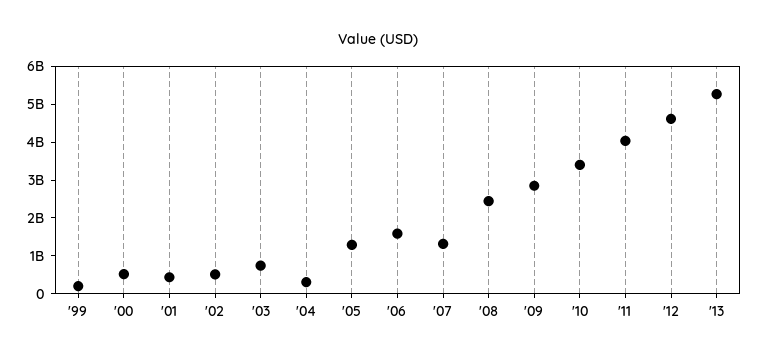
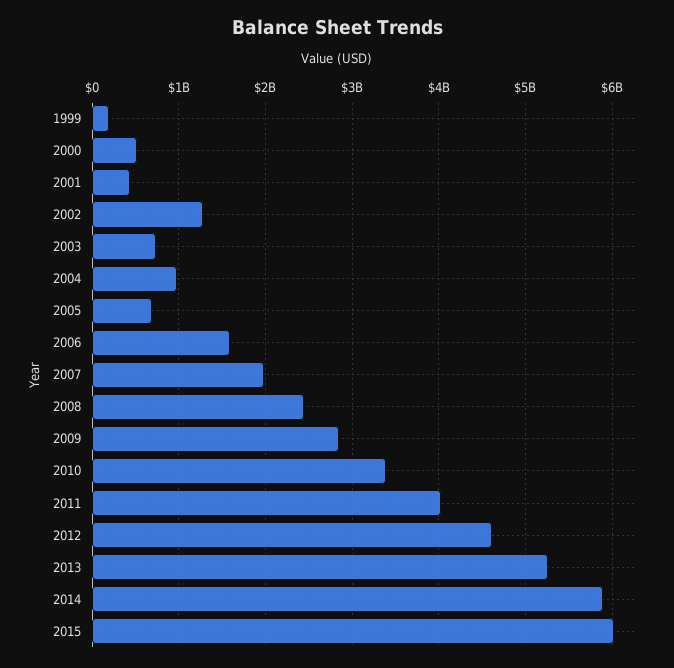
'02: 500000000 -> 1300000000
'04: 250000000 -> 1000000000
'05: 1250000000 -> 700000000
'07: 1250000000 -> 2000000000
2014: none -> 5900000000
2015: none -> 6000000000

